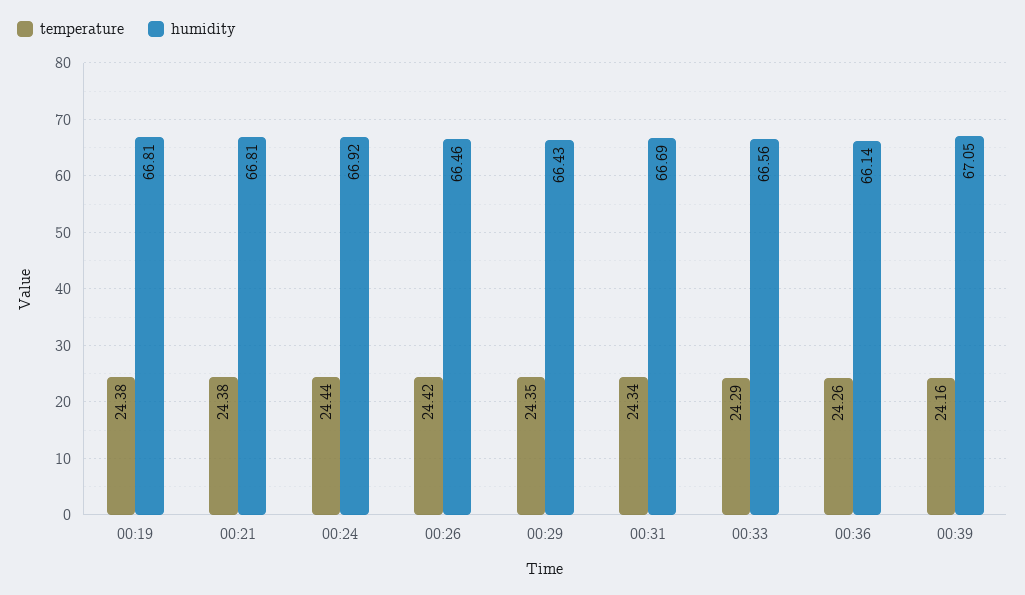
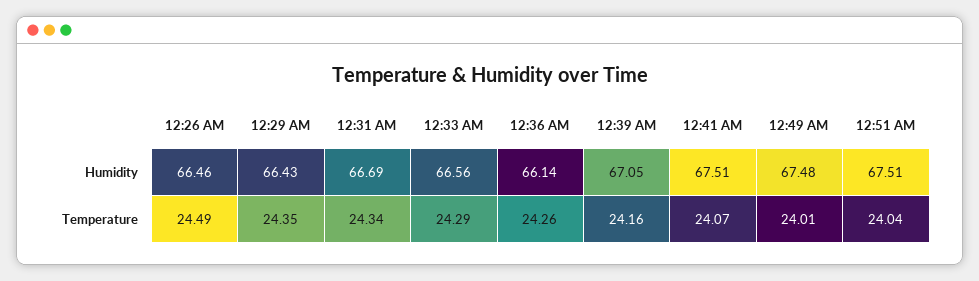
temperature, 00:19: 24.38 -> none
humidity, 00:19: 66.81 -> none
temperature, 00:21: 24.38 -> none
humidity, 00:21: 66.81 -> none
temperature, 00:24: 24.44 -> none
humidity, 00:24: 66.92 -> none
temperature, 00:26: 24.42 -> 24.49
humidity, 12:41 AM: none -> 67.51
humidity, 12:49 AM: none -> 67.48
humidity, 12:51 AM: none -> 67.51
temperature, 12:41 AM: none -> 24.07
temperature, 12:49 AM: none -> 24.01
temperature, 12:51 AM: none -> 24.04

